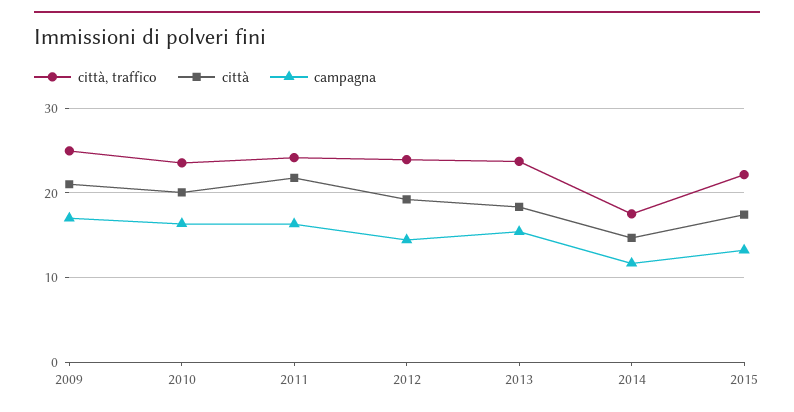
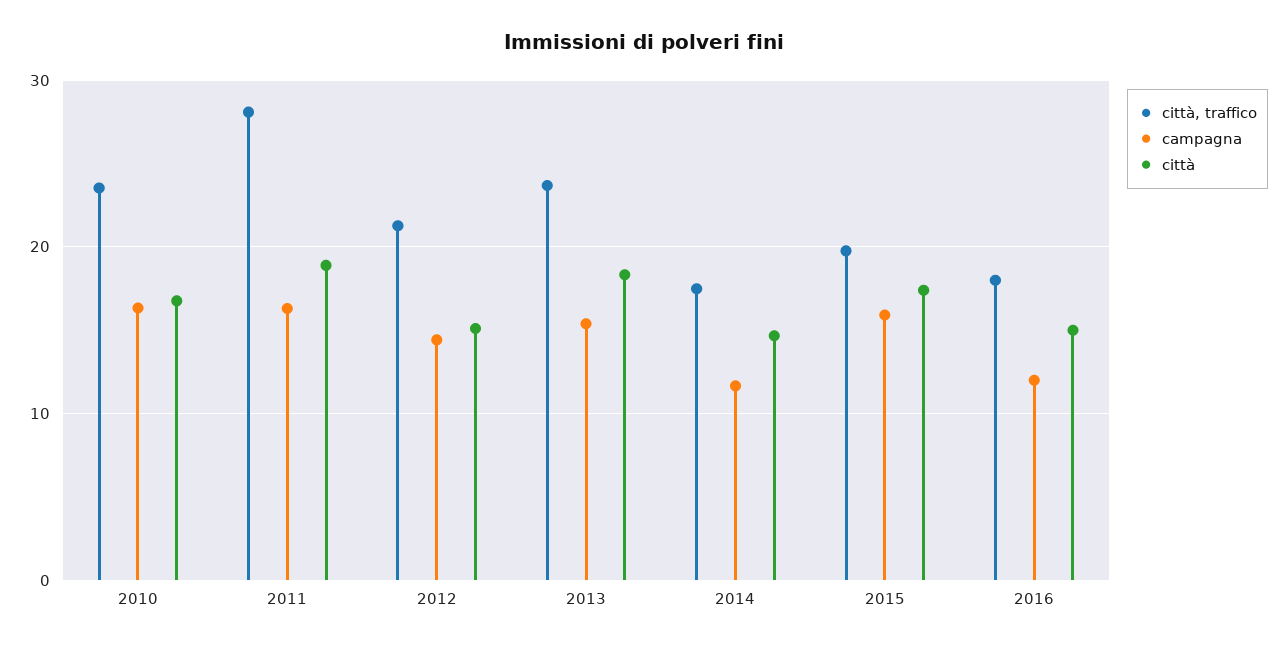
città, traffico, 2009: 25 -> none
città, 2009: 21 -> none
campagna, 2009: 17 -> none
città, 2010: 20 -> 17
città, traffico, 2011: 24 -> 28
città, 2011: 22 -> 19
città, traffico, 2012: 24 -> 21
città, 2012: 19 -> 15
città, traffico, 2015: 22 -> 20
campagna, 2015: 13 -> 16
città, traffico, 2016: none -> 18
campagna, 2016: none -> 12
città, 2016: none -> 15

